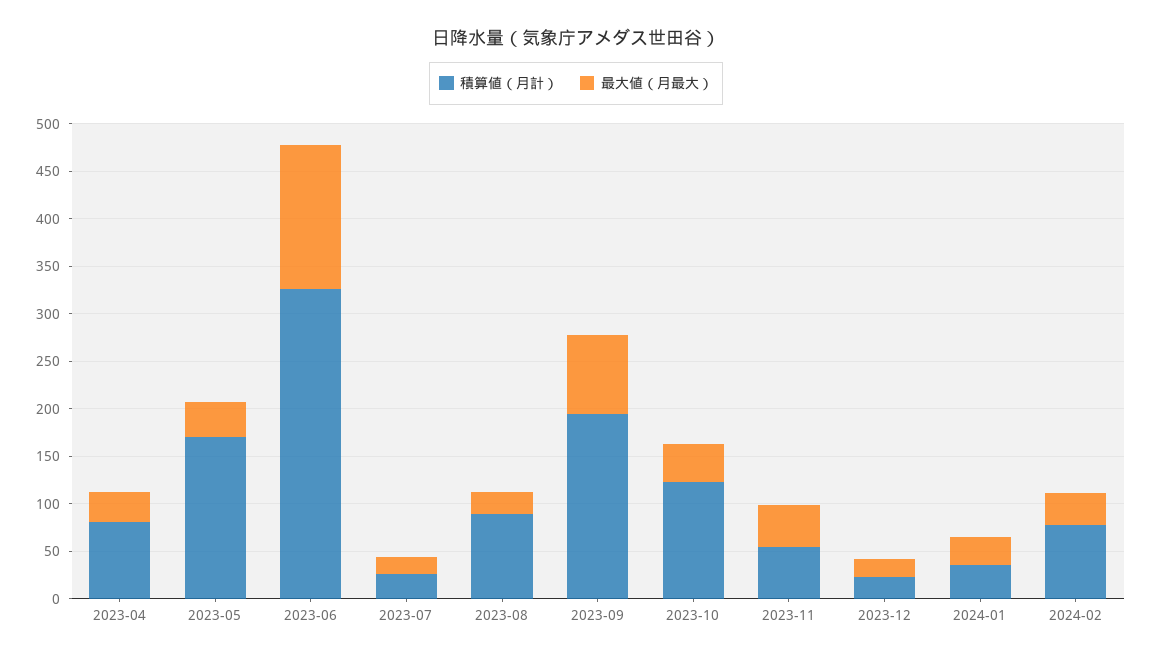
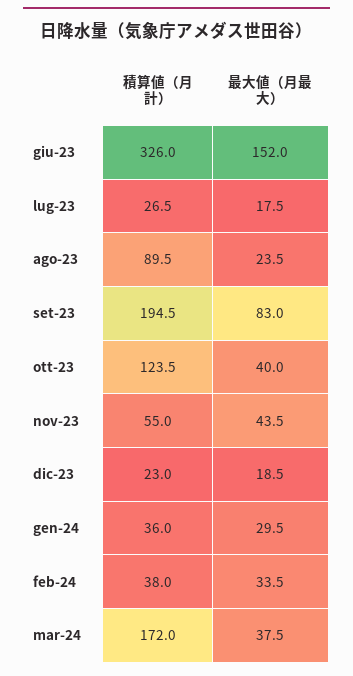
積算値（月計）, 2023-04: 80 -> none
最大値（月最大）, 2023-04: 30 -> none
積算値（月計）, 2023-05: 170 -> none
最大値（月最大）, 2023-05: 40 -> none
積算値（月計）, 2024-02: 80 -> 38
積算値（月計）, mar-24: none -> 172
最大値（月最大）, mar-24: none -> 37.5

